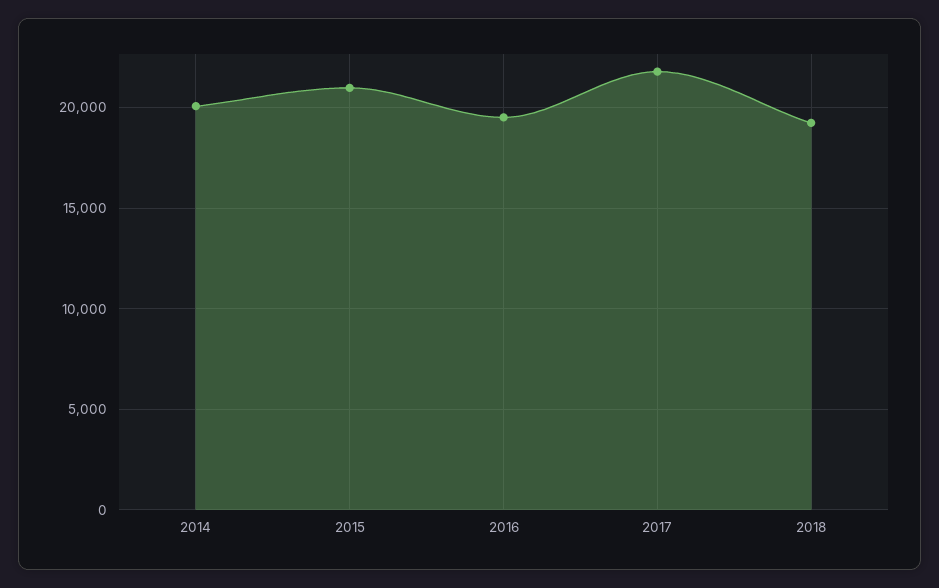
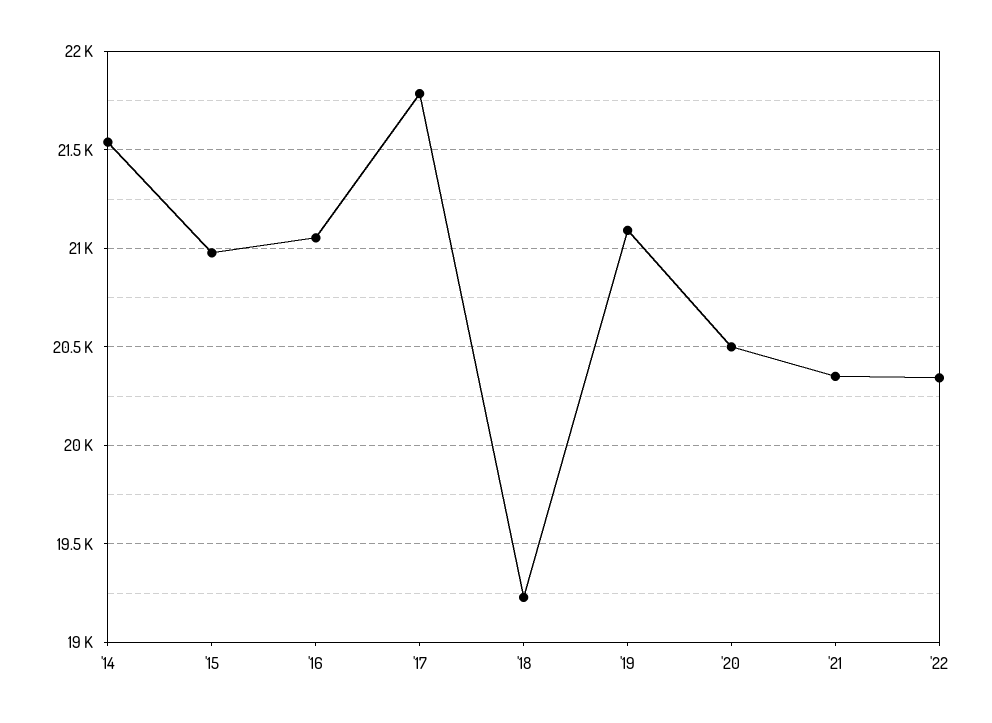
2014: 20000 -> 21550
2016: 19500 -> 21050
'19: none -> 21100
'20: none -> 20500
'21: none -> 20350
'22: none -> 20350

